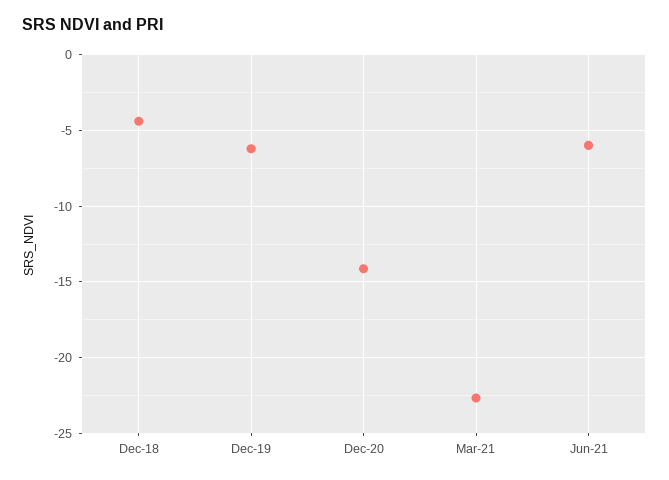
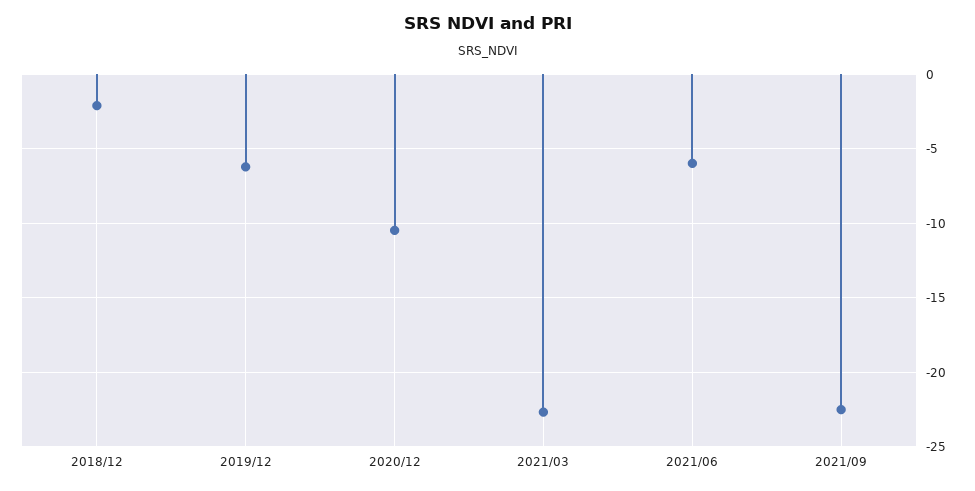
Dec-18: -4.5 -> -2
Dec-20: -14 -> -10.5
2021/09: none -> -22.5

